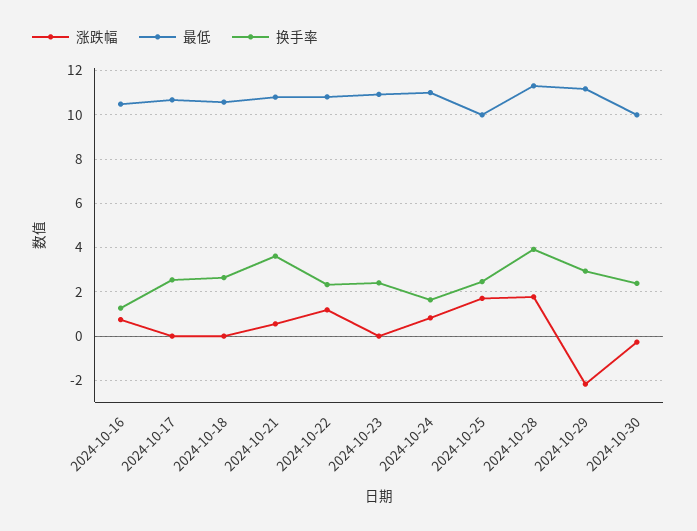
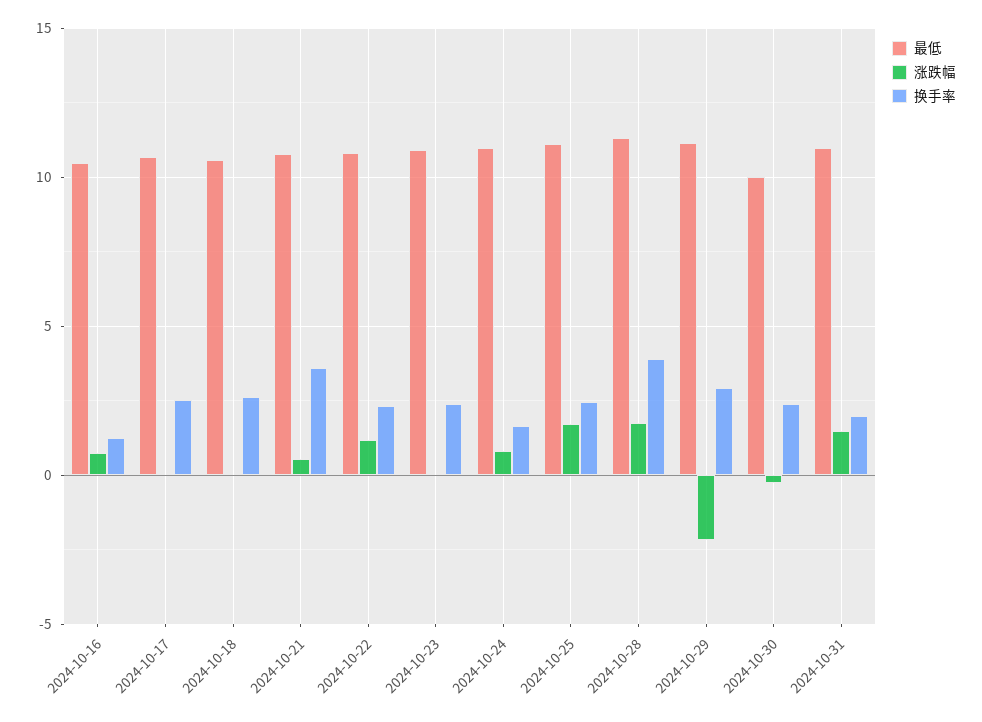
最低, 2024-10-25: 10 -> 11
最低, 2024-10-31: none -> 11
涨跌幅, 2024-10-31: none -> 1.5
换手率, 2024-10-31: none -> 2

